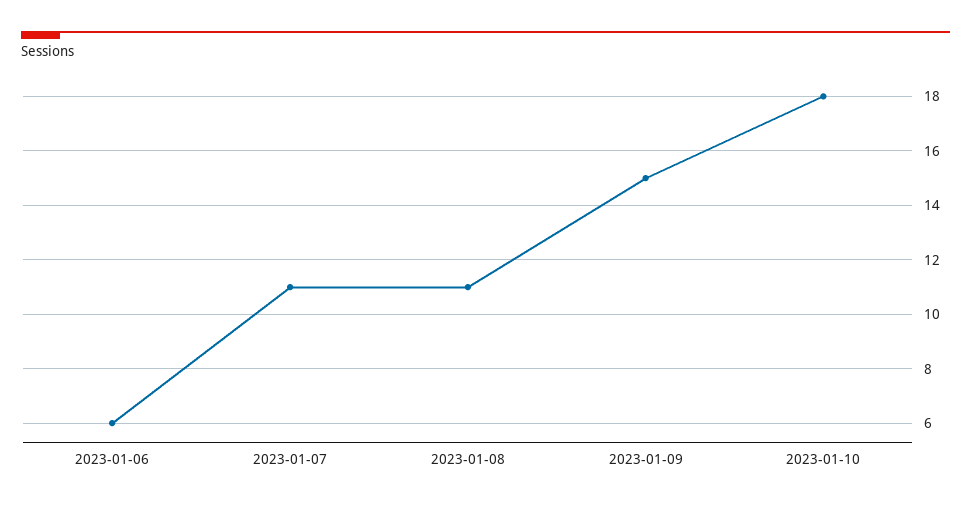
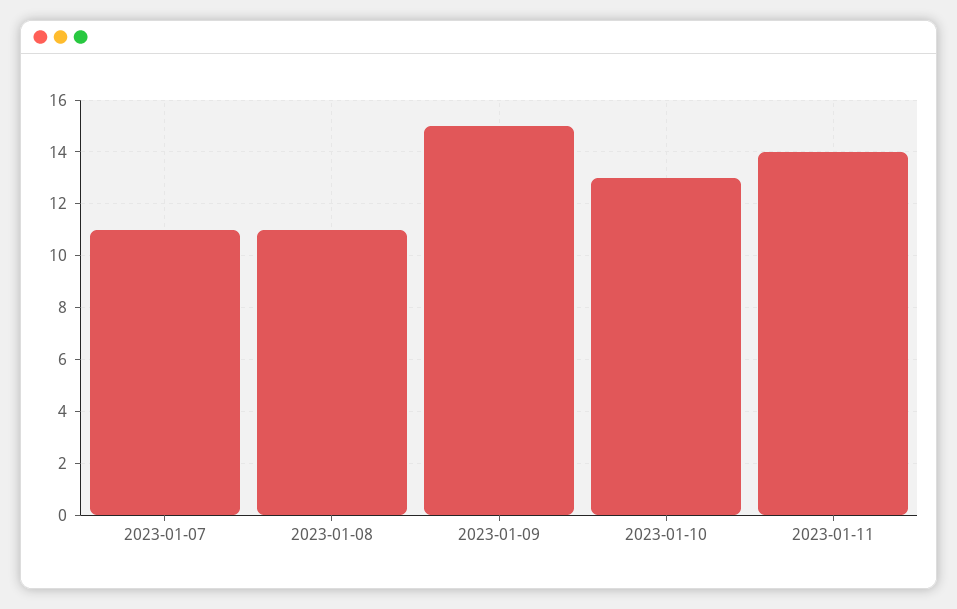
2023-01-06: 6 -> none
2023-01-10: 18 -> 13
2023-01-11: none -> 14

